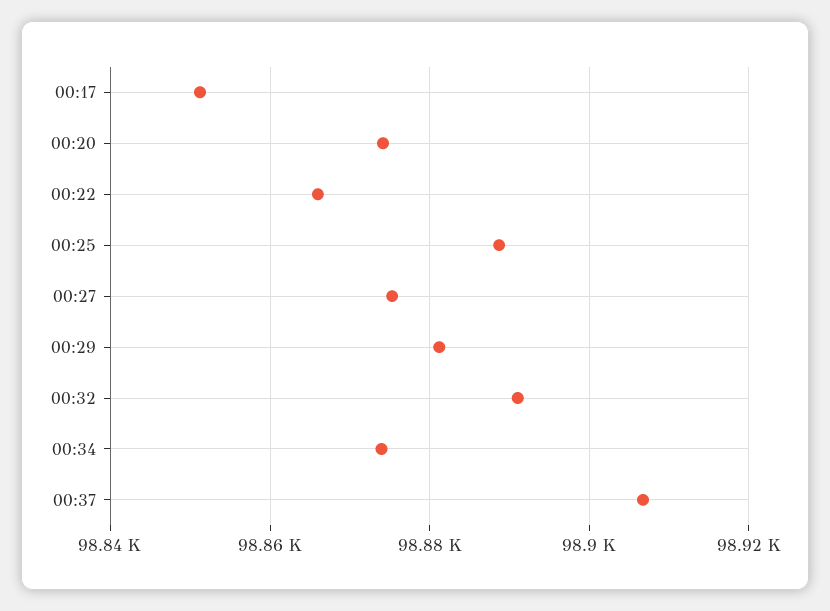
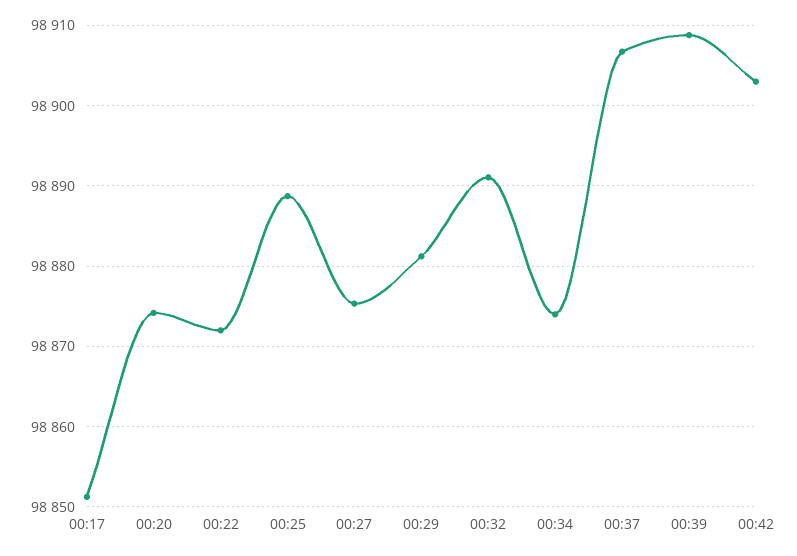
00:22: 98866 -> 98872
00:39: none -> 98909
00:42: none -> 98903

